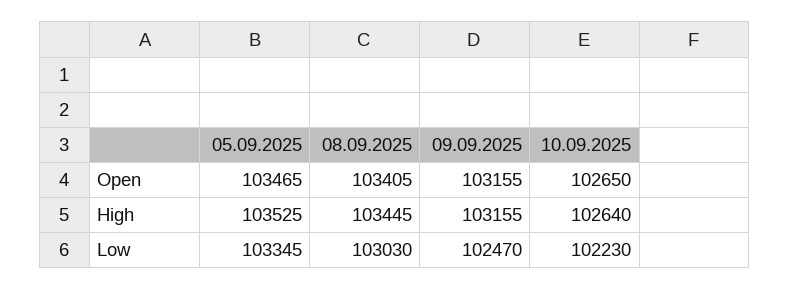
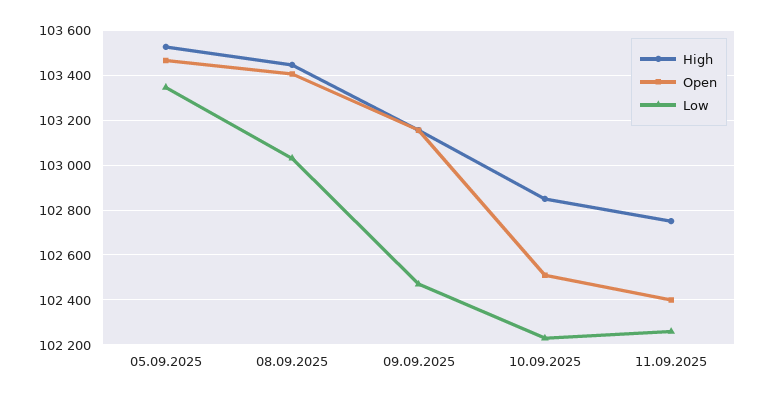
Open, 10.09.2025: 102650 -> 102500
High, 10.09.2025: 102640 -> 102850
High, 11.09.2025: none -> 102750
Open, 11.09.2025: none -> 102400
Low, 11.09.2025: none -> 102250

